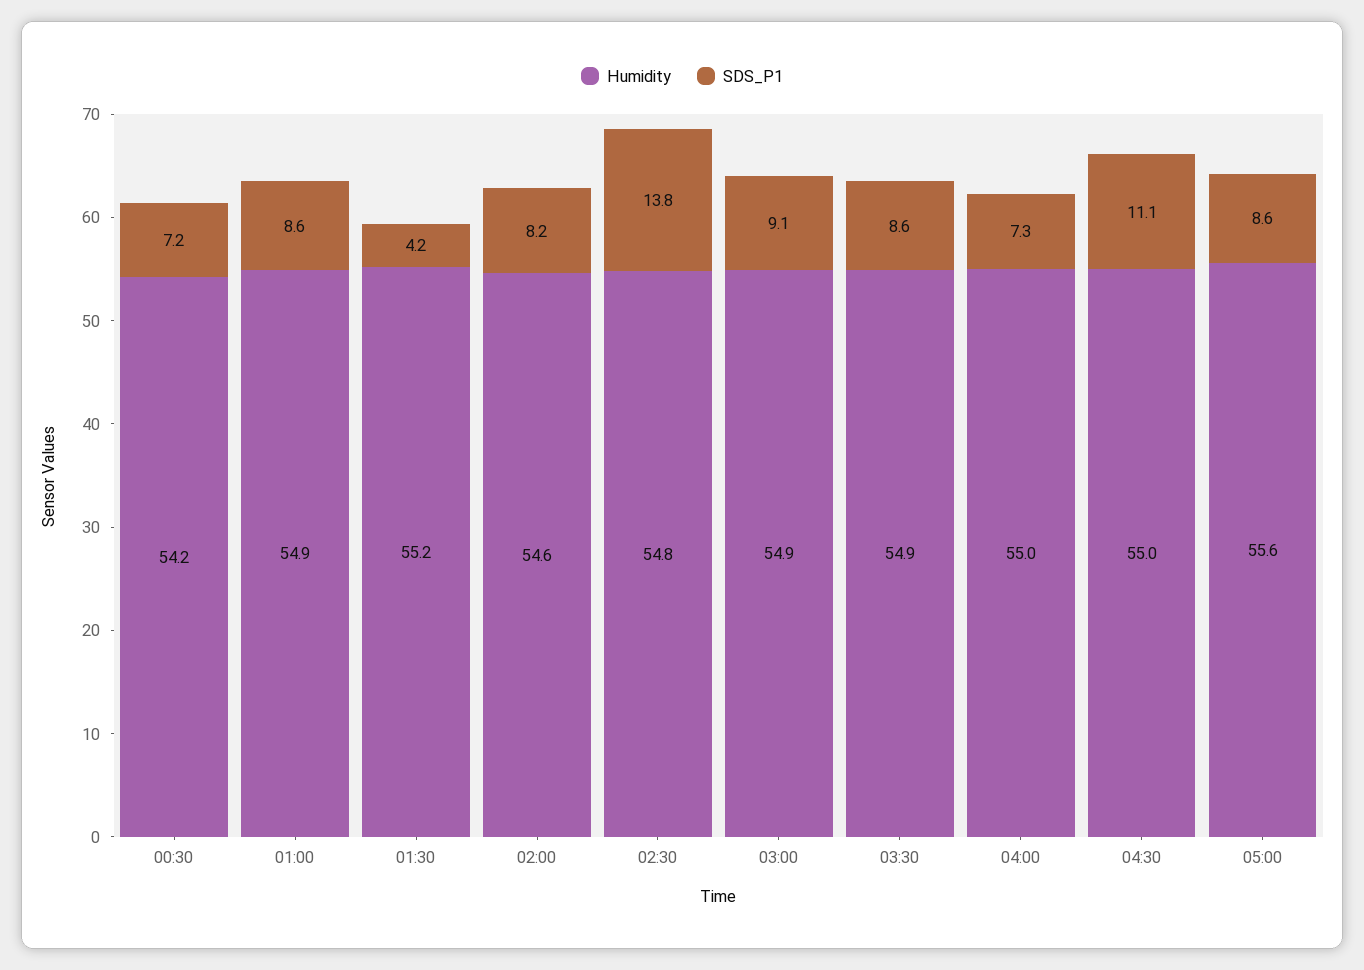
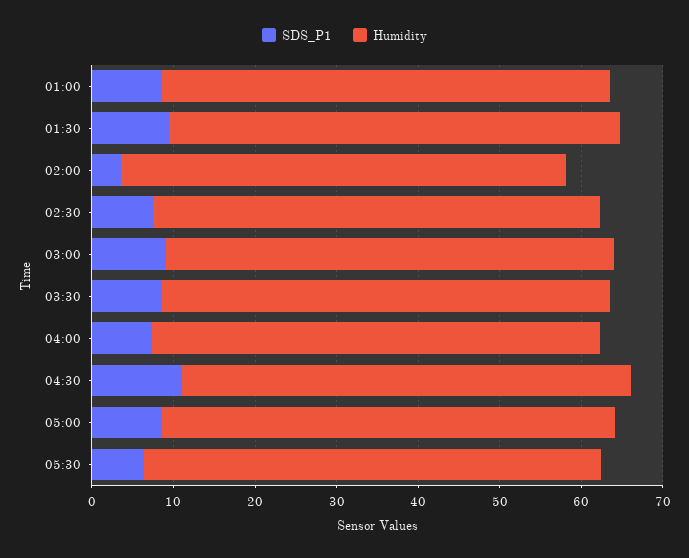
Humidity, 00:30: 54.2 -> none
SDS_P1, 00:30: 7.2 -> none
SDS_P1, 01:30: 4.2 -> 10
SDS_P1, 02:00: 8.2 -> 4
SDS_P1, 02:30: 13.8 -> 8
SDS_P1, 05:30: none -> 6
Humidity, 05:30: none -> 56

